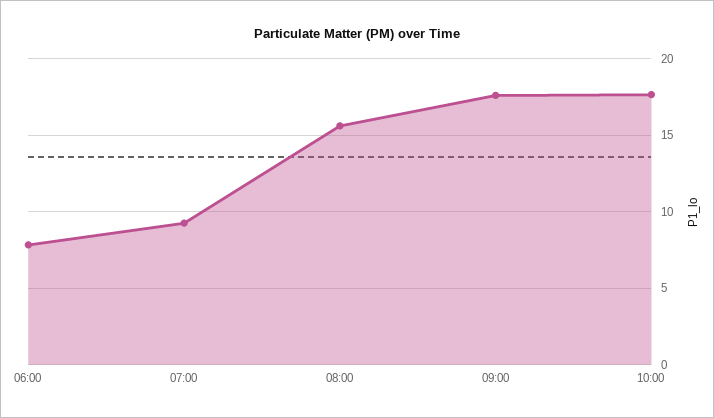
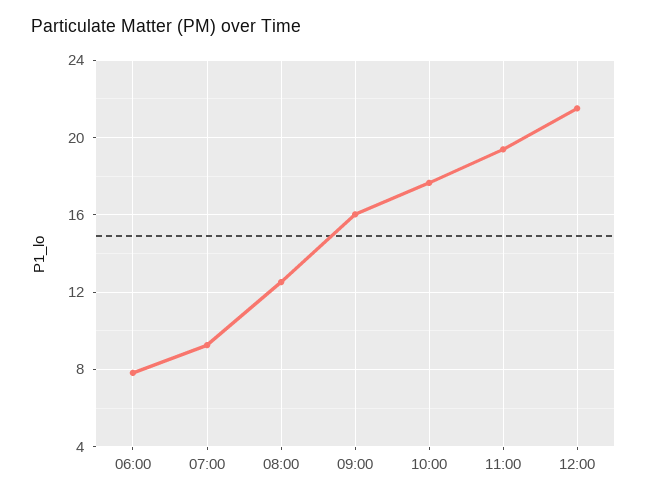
08:00: 15.5 -> 12.5
09:00: 17.5 -> 16
11:00: none -> 19.5
12:00: none -> 21.5

